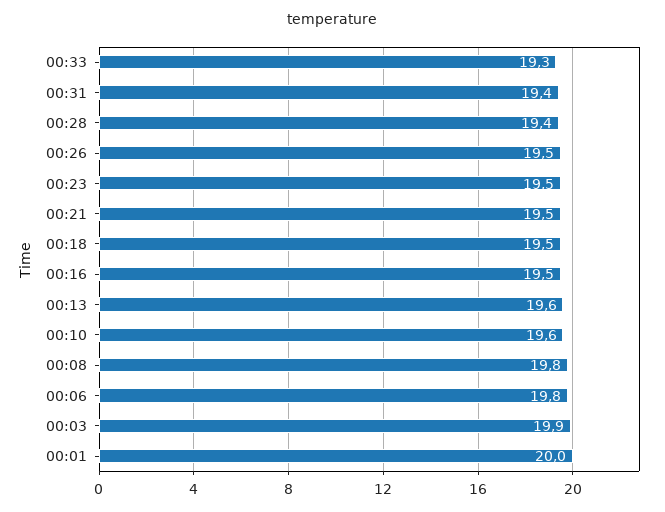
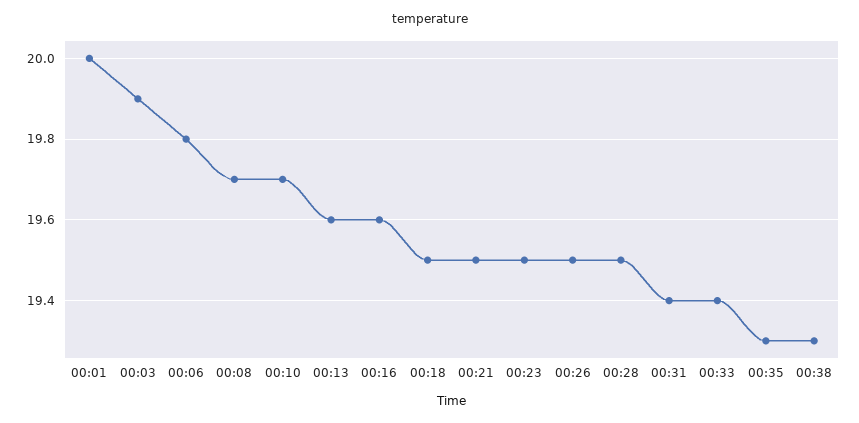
00:33: 19.3 -> 19.4
00:28: 19.4 -> 19.5
00:16: 19.5 -> 19.6
00:10: 19.6 -> 19.7
00:08: 19.8 -> 19.7
00:35: none -> 19.3
00:38: none -> 19.3

